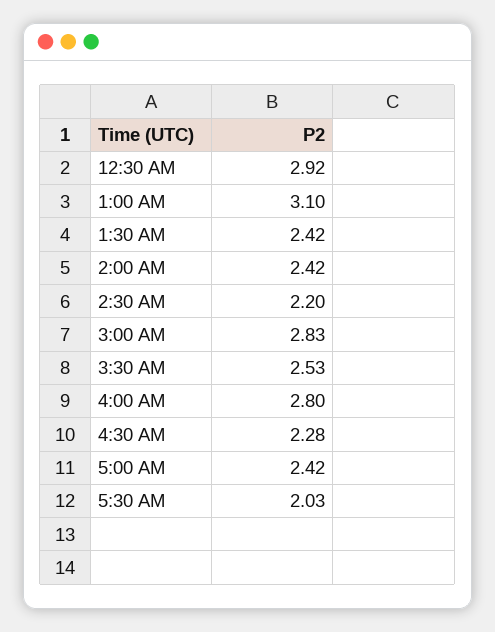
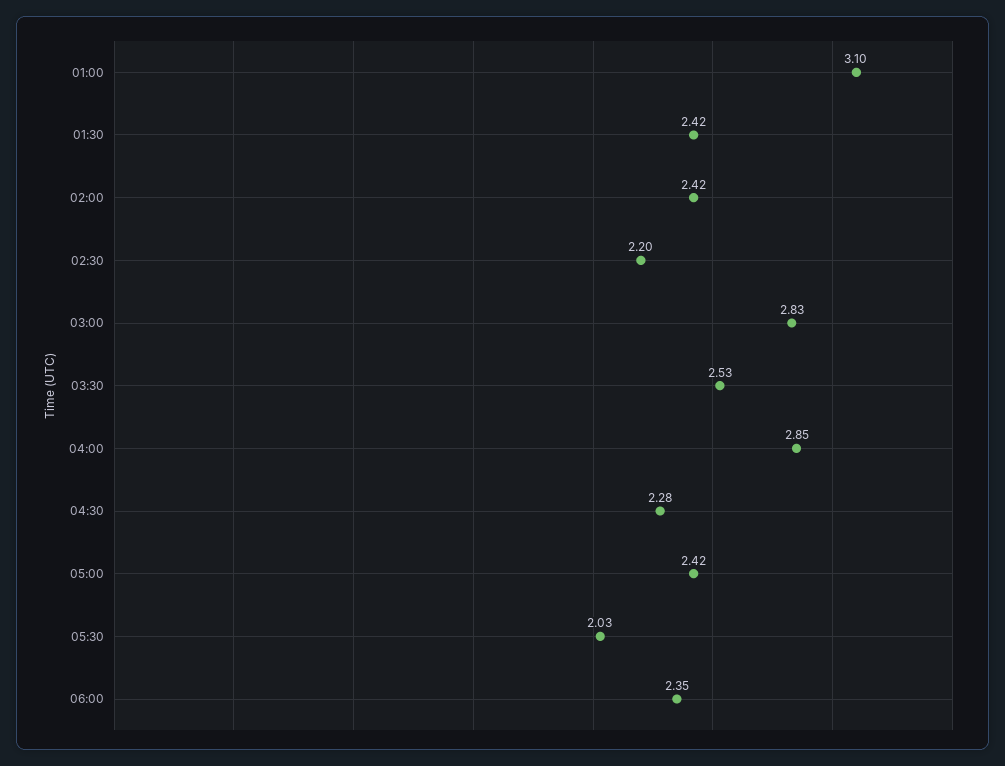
12:30 AM: 2.92 -> none
4:00 AM: 2.8 -> 2.85
06:00: none -> 2.35

